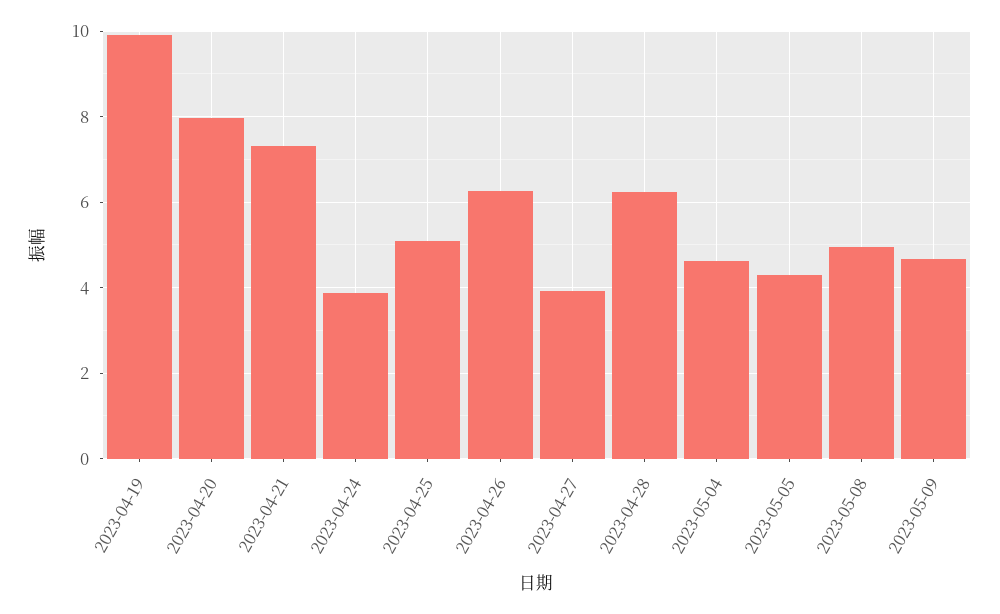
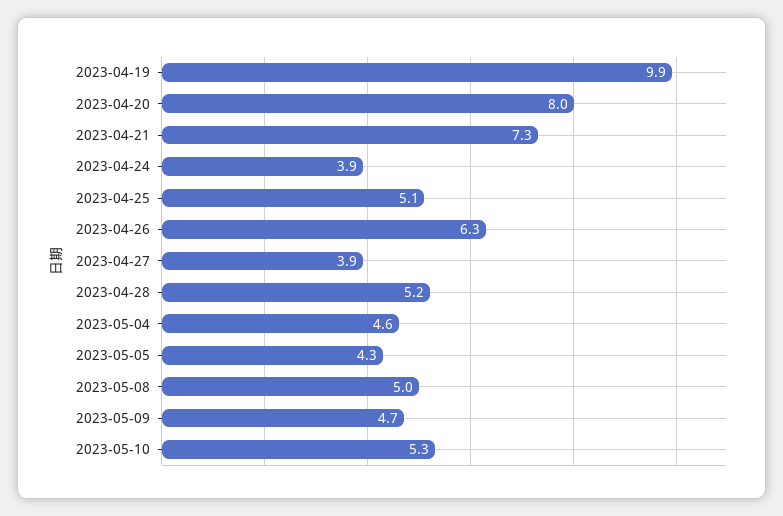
2023-04-28: 6.2 -> 5.2
2023-05-10: none -> 5.3

